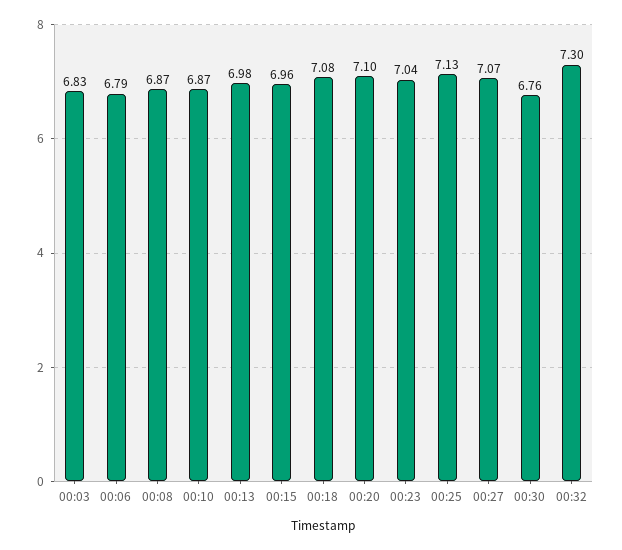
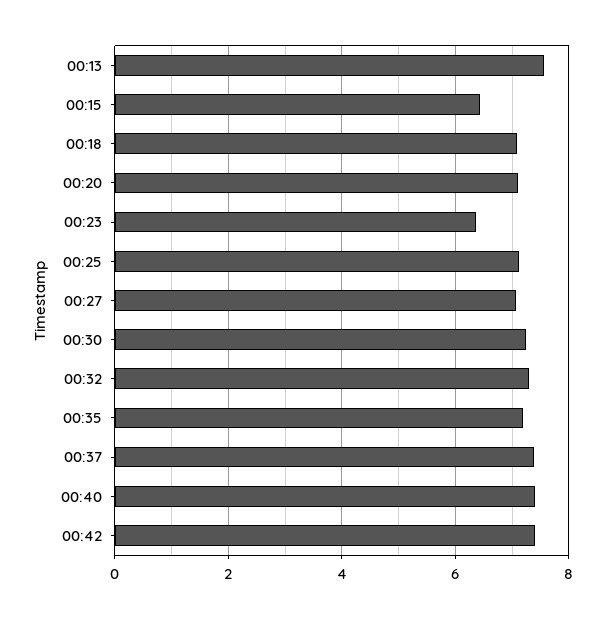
00:03: 6.83 -> none
00:06: 6.79 -> none
00:08: 6.87 -> none
00:10: 6.87 -> none
00:13: 6.98 -> 7.6
00:15: 6.96 -> 6.4
00:23: 7.04 -> 6.4
00:30: 6.76 -> 7.2
00:35: none -> 7.2
00:37: none -> 7.4
00:40: none -> 7.4
00:42: none -> 7.4

